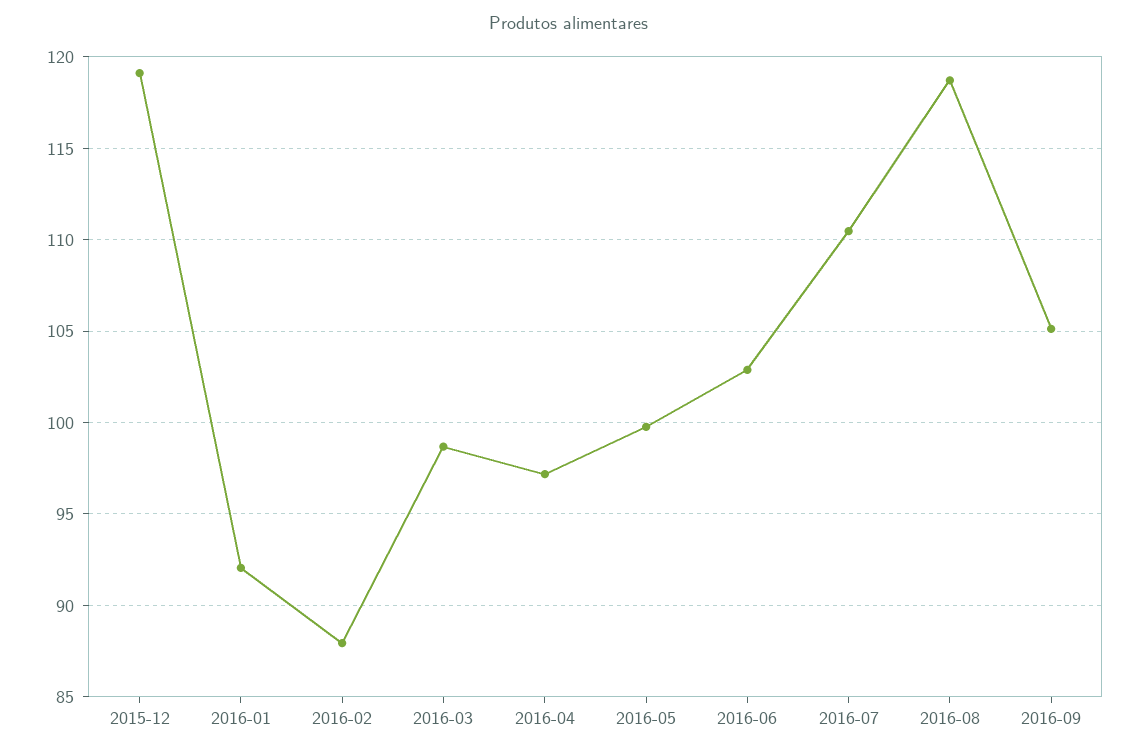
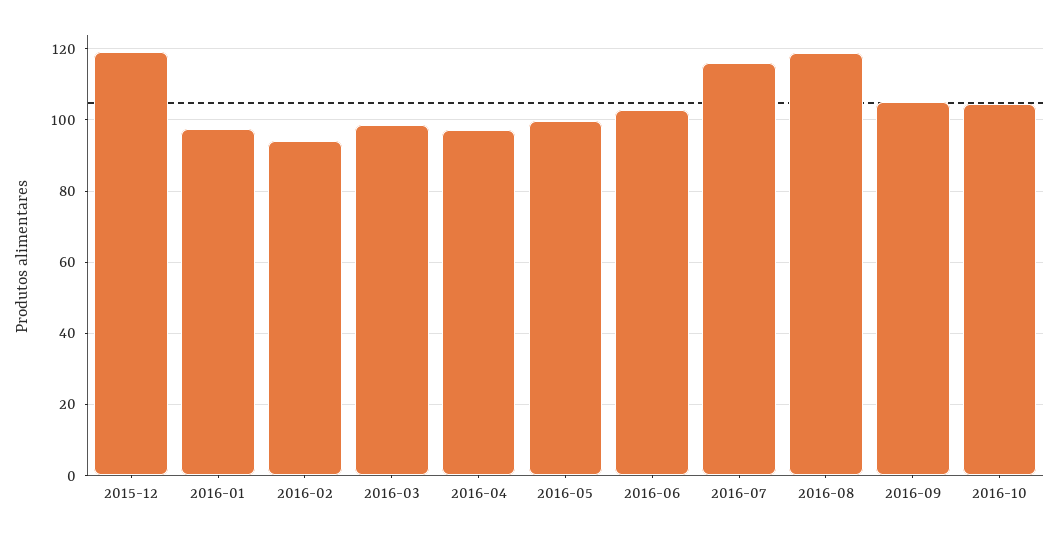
2016-01: 92 -> 98
2016-02: 88 -> 94
2016-07: 110.5 -> 116
2016-10: none -> 104

